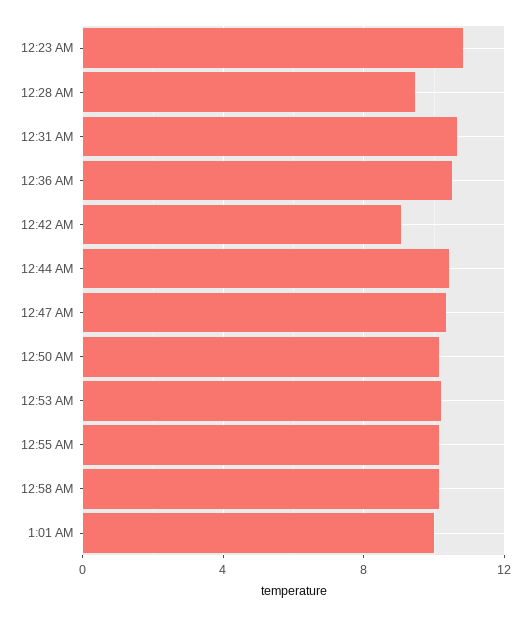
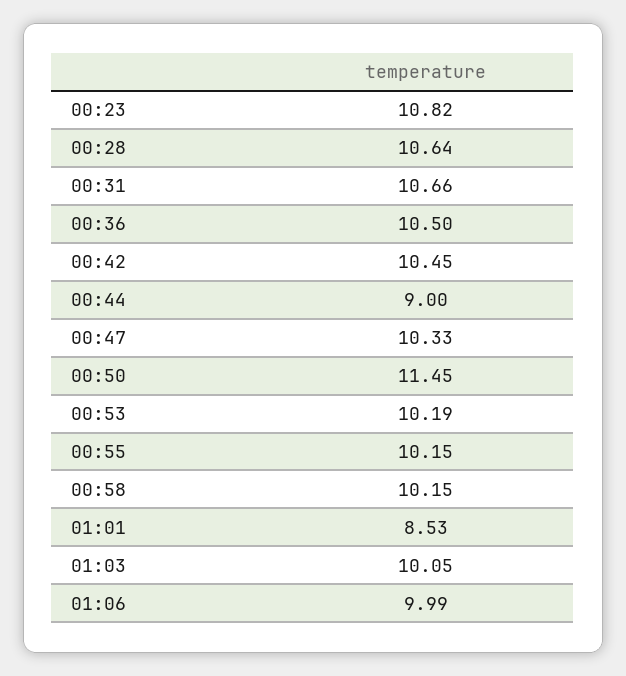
12:28 AM: 9.5 -> 10.64
12:42 AM: 9 -> 10.45
12:44 AM: 10.5 -> 9
12:50 AM: 10 -> 11.45
1:01 AM: 10 -> 8.53
01:03: none -> 10.05
01:06: none -> 9.99

